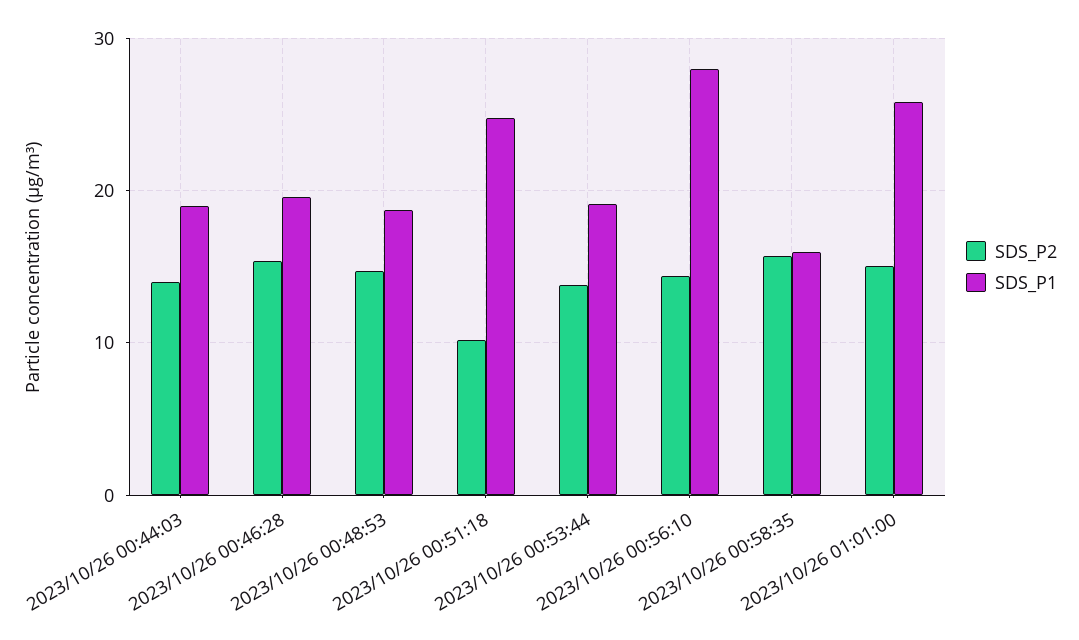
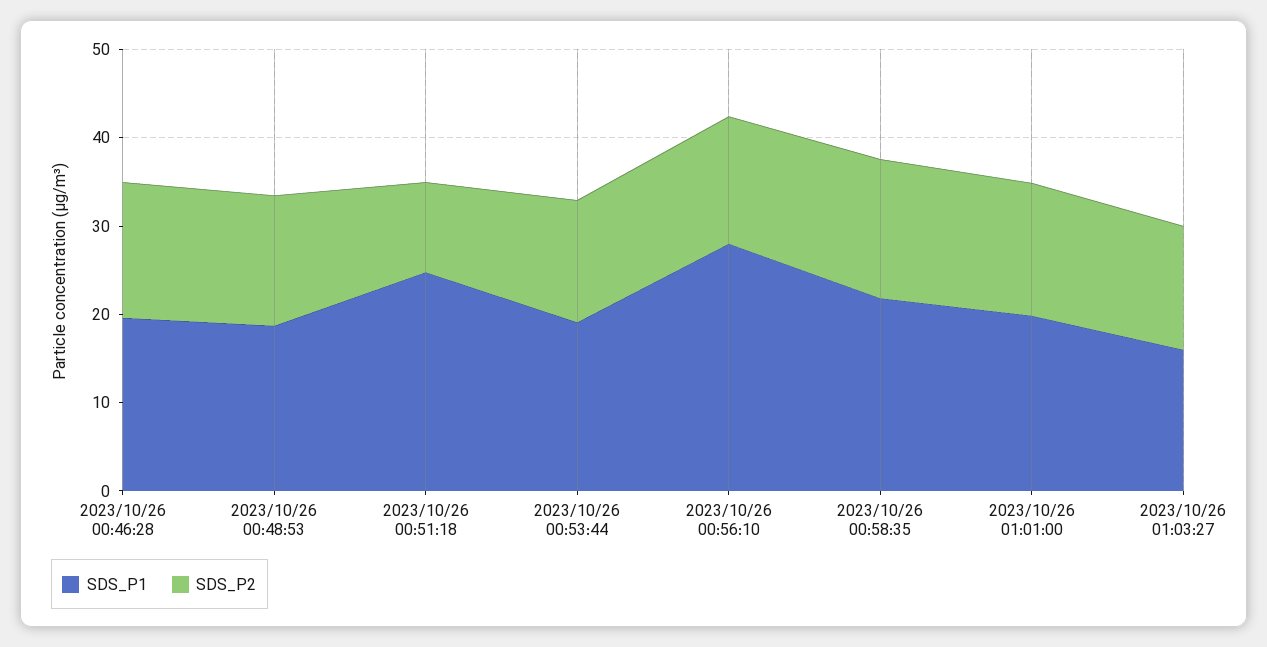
SDS_P2, 2023/10/26 00:44:03: 14 -> none
SDS_P1, 2023/10/26 00:44:03: 19 -> none
SDS_P1, 2023/10/26 00:58:35: 16 -> 22
SDS_P1, 2023/10/26 01:01:00: 26 -> 20
SDS_P1, 2023/10/26 01:03:27: none -> 16
SDS_P2, 2023/10/26 01:03:27: none -> 14

